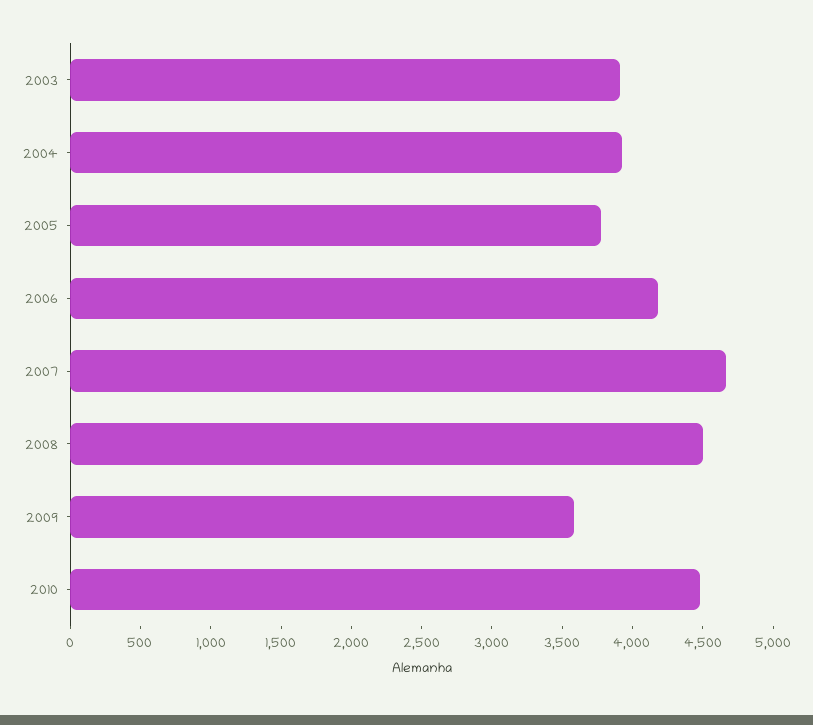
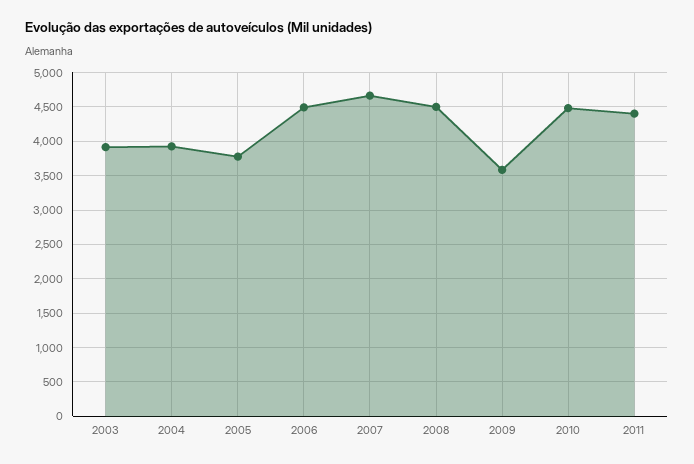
2006: 4200 -> 4500
2011: none -> 4400

